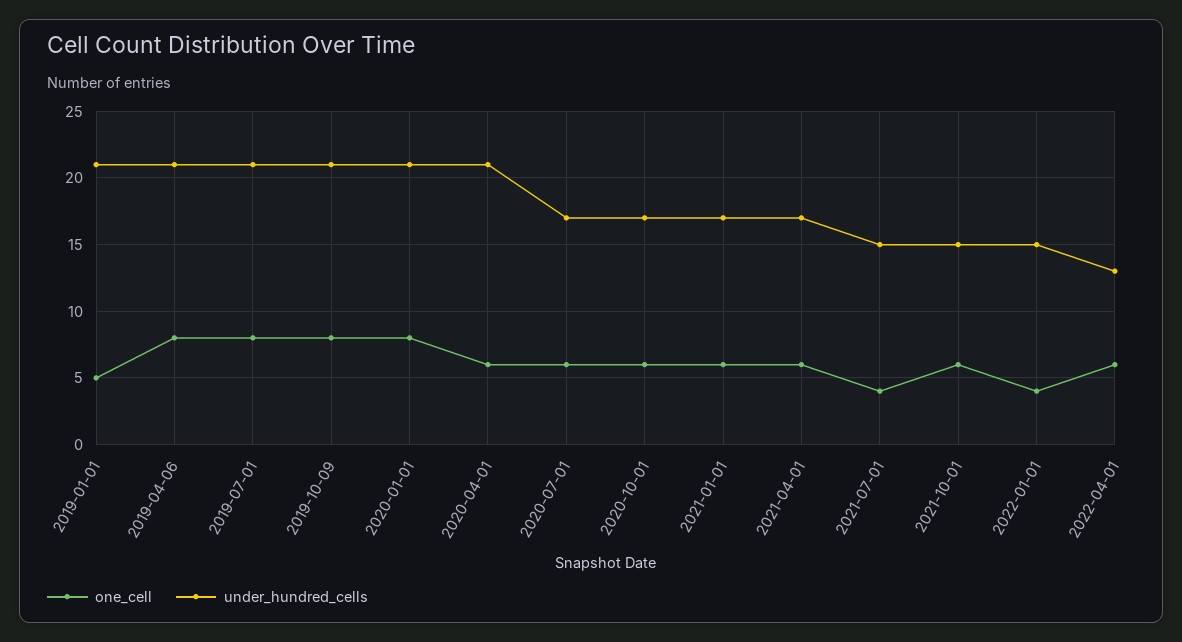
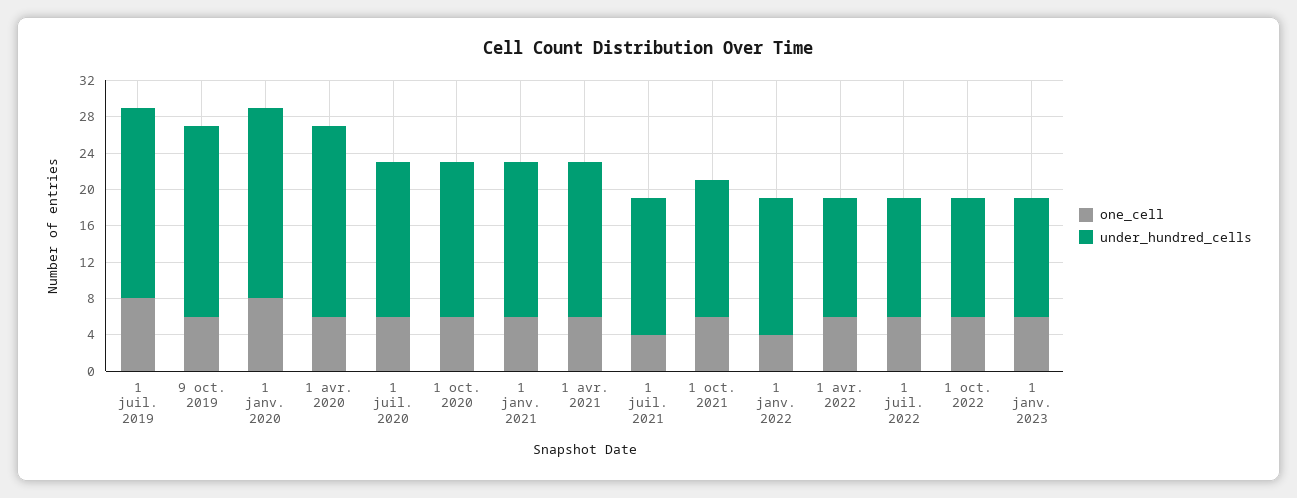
one_cell, 2019-01-01: 5 -> none
under_hundred_cells, 2019-01-01: 21 -> none
one_cell, 2019-04-06: 8 -> none
under_hundred_cells, 2019-04-06: 21 -> none
one_cell, 2019-10-09: 8 -> 6
one_cell, 1 juil. 2022: none -> 6
under_hundred_cells, 1 juil. 2022: none -> 13
one_cell, 1 oct. 2022: none -> 6
under_hundred_cells, 1 oct. 2022: none -> 13
one_cell, 1 janv. 2023: none -> 6
under_hundred_cells, 1 janv. 2023: none -> 13

